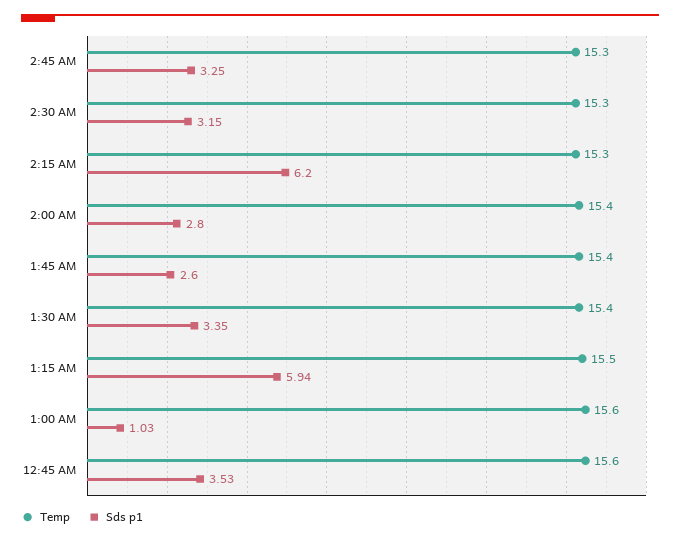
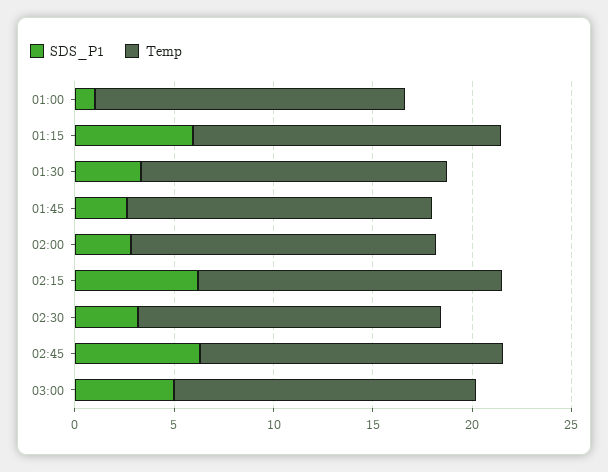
Sds p1, 2:45 AM: 3.25 -> 6
Temp, 12:45 AM: 15.6 -> none
Sds p1, 12:45 AM: 3.53 -> none
Sds p1, 03:00: none -> 5
Temp, 03:00: none -> 15

